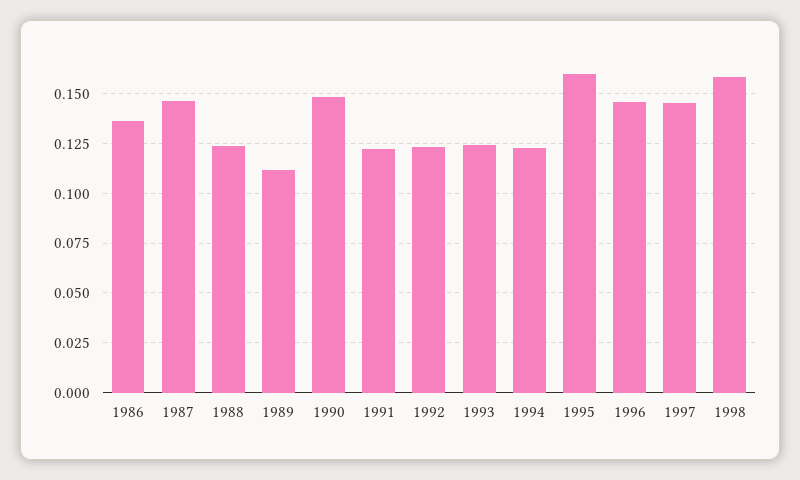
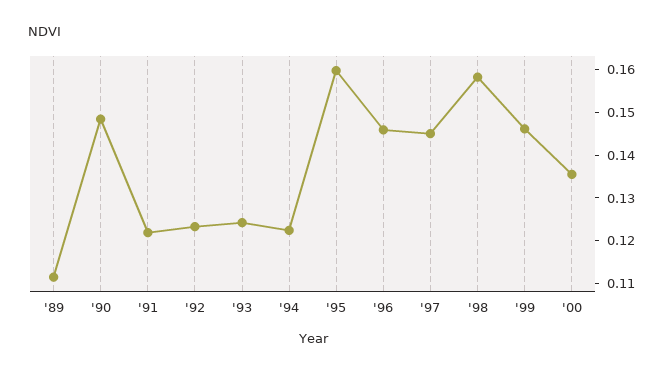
1986: 0.135 -> none
1987: 0.145 -> none
1988: 0.125 -> none
'99: none -> 0.146
'00: none -> 0.136

